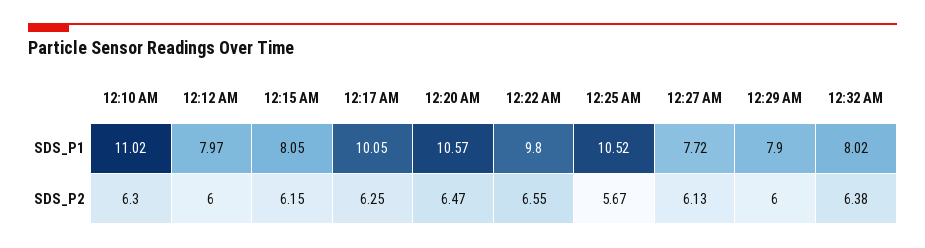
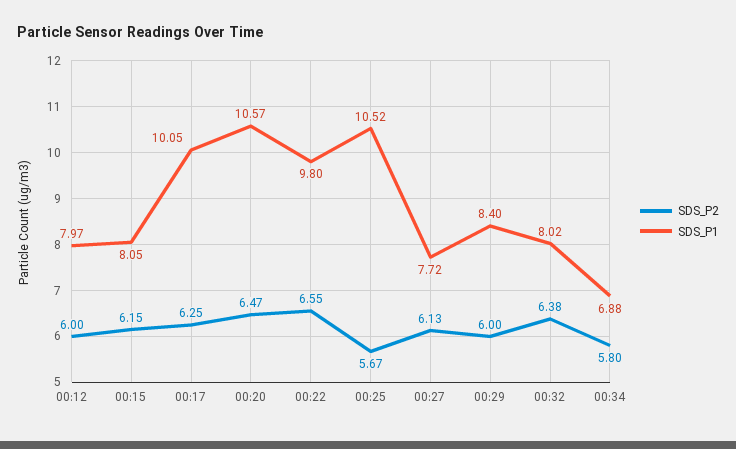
SDS_P1, 12:10 AM: 11.02 -> none
SDS_P1, 12:29 AM: 7.9 -> 8.4
SDS_P2, 12:10 AM: 6.3 -> none
SDS_P2, 00:34: none -> 5.8
SDS_P1, 00:34: none -> 6.88

